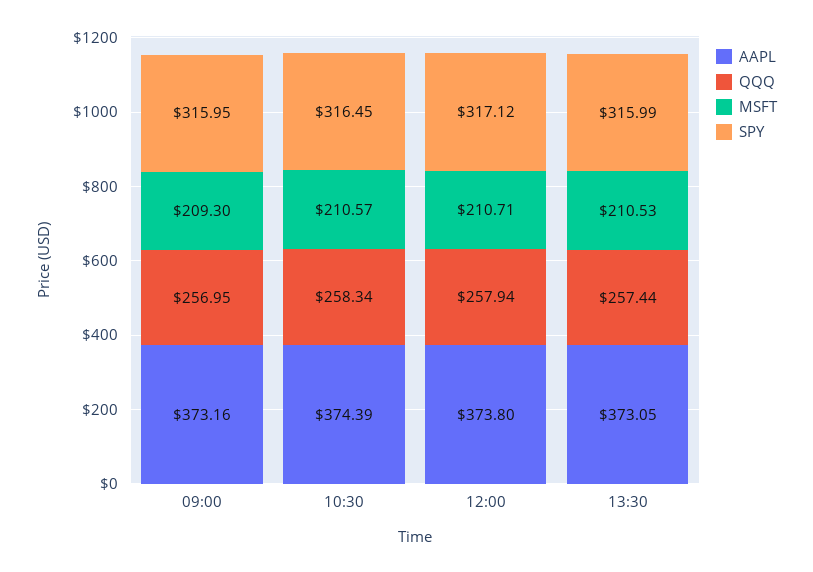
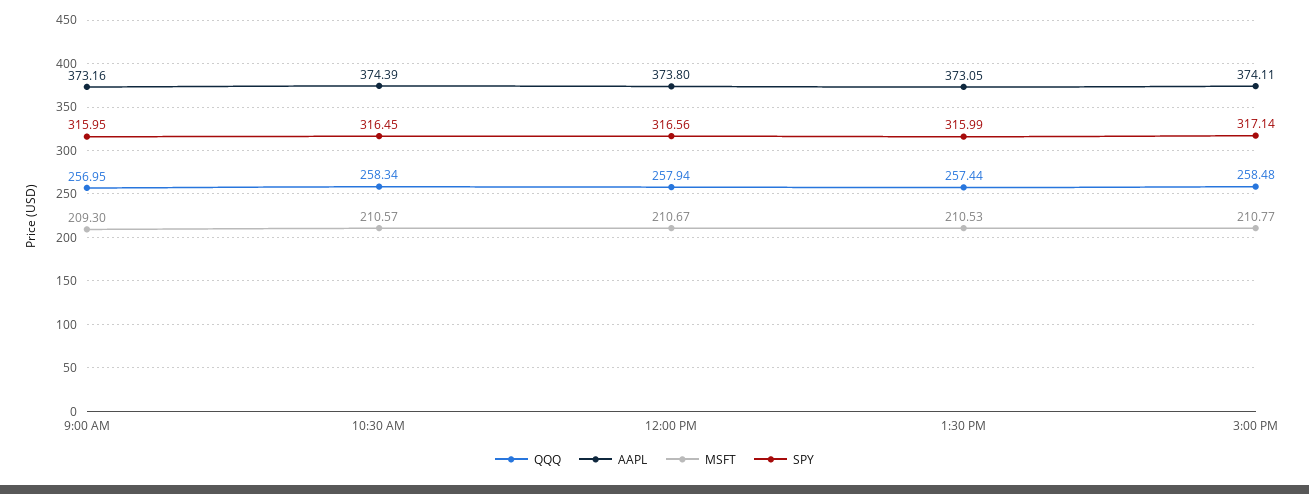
MSFT, 12:00: 210.71 -> 210.67
SPY, 12:00: 317.12 -> 316.56
QQQ, 3:00 PM: none -> 258.48
AAPL, 3:00 PM: none -> 374.11
MSFT, 3:00 PM: none -> 210.77
SPY, 3:00 PM: none -> 317.14

